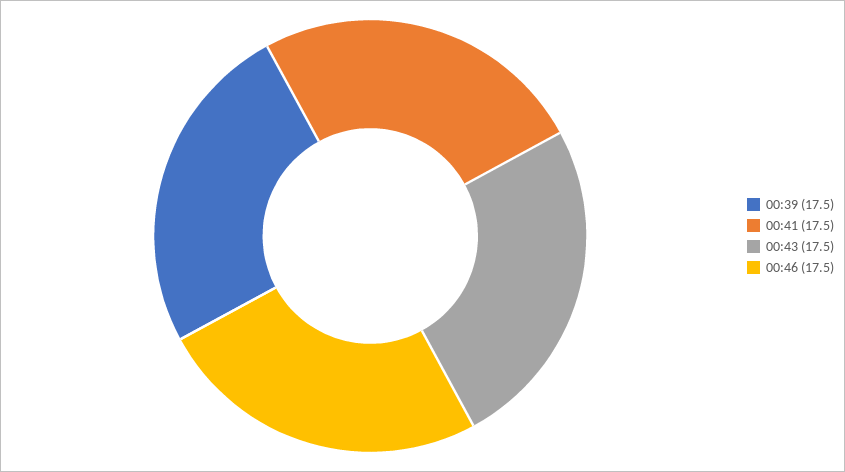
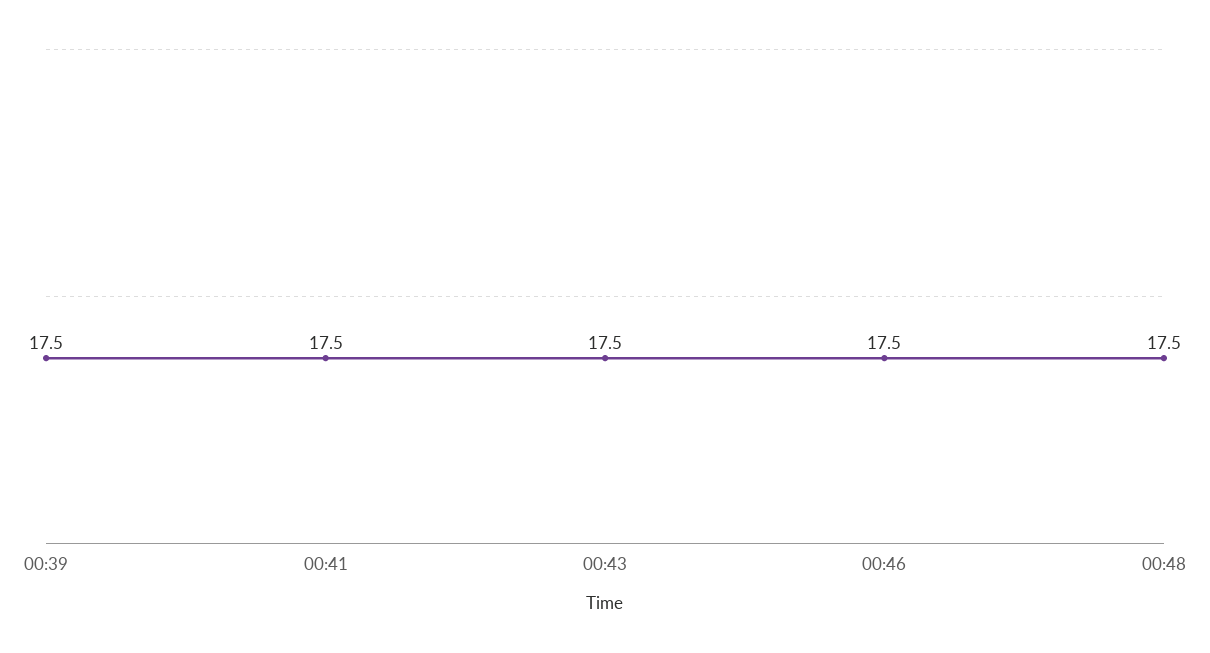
00:48: none -> 17.5

